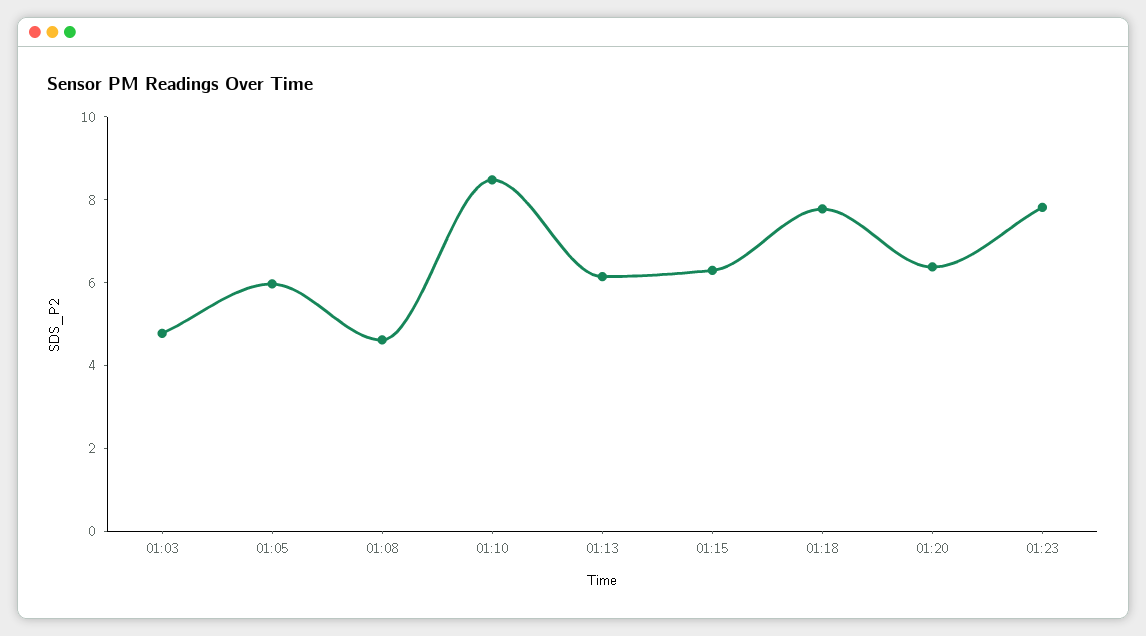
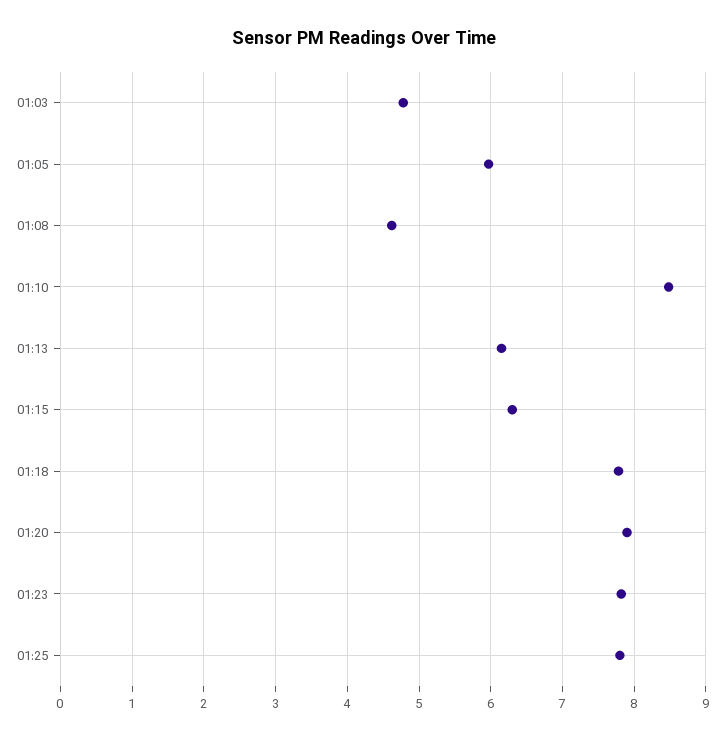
01:20: 6.5 -> 7.9
01:25: none -> 7.8

